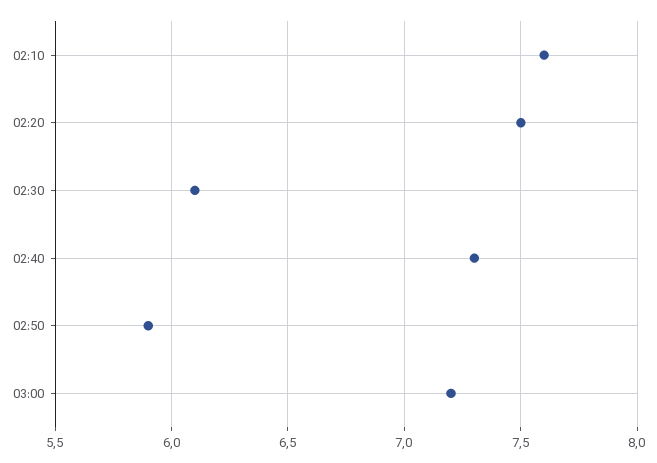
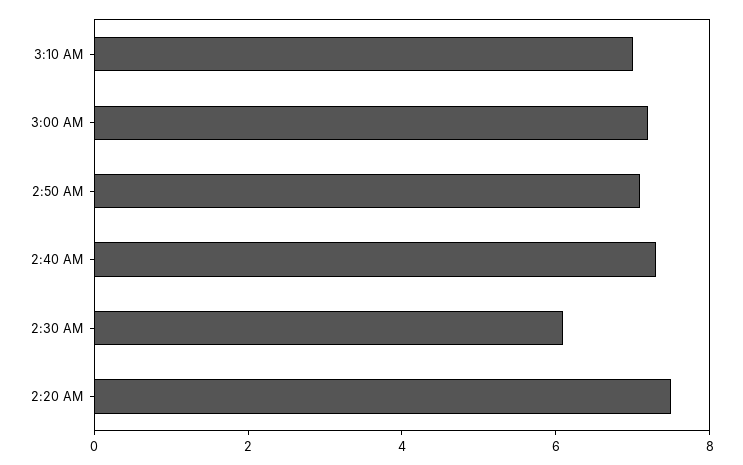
02:10: 7.6 -> none
02:50: 5.9 -> 7
3:10 AM: none -> 7

